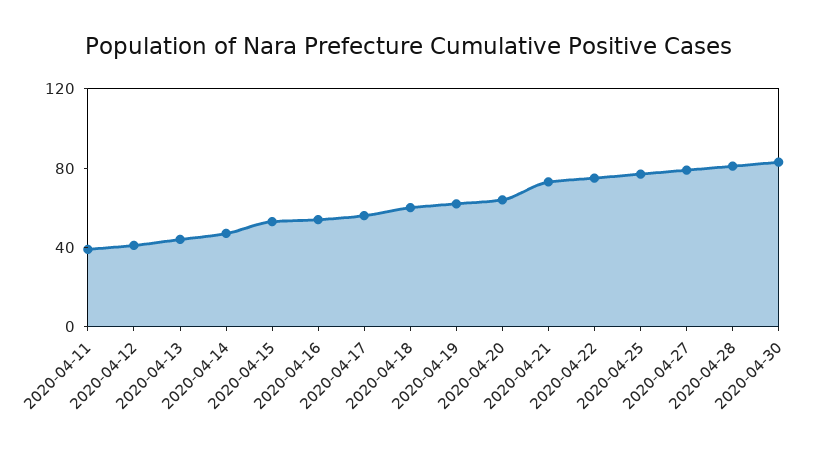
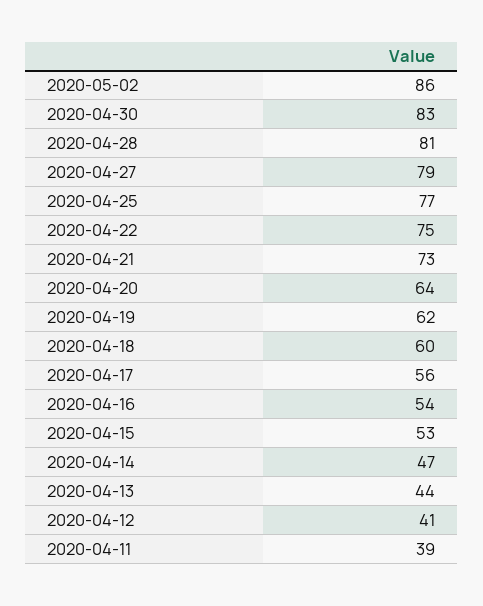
2020-05-02: none -> 86

